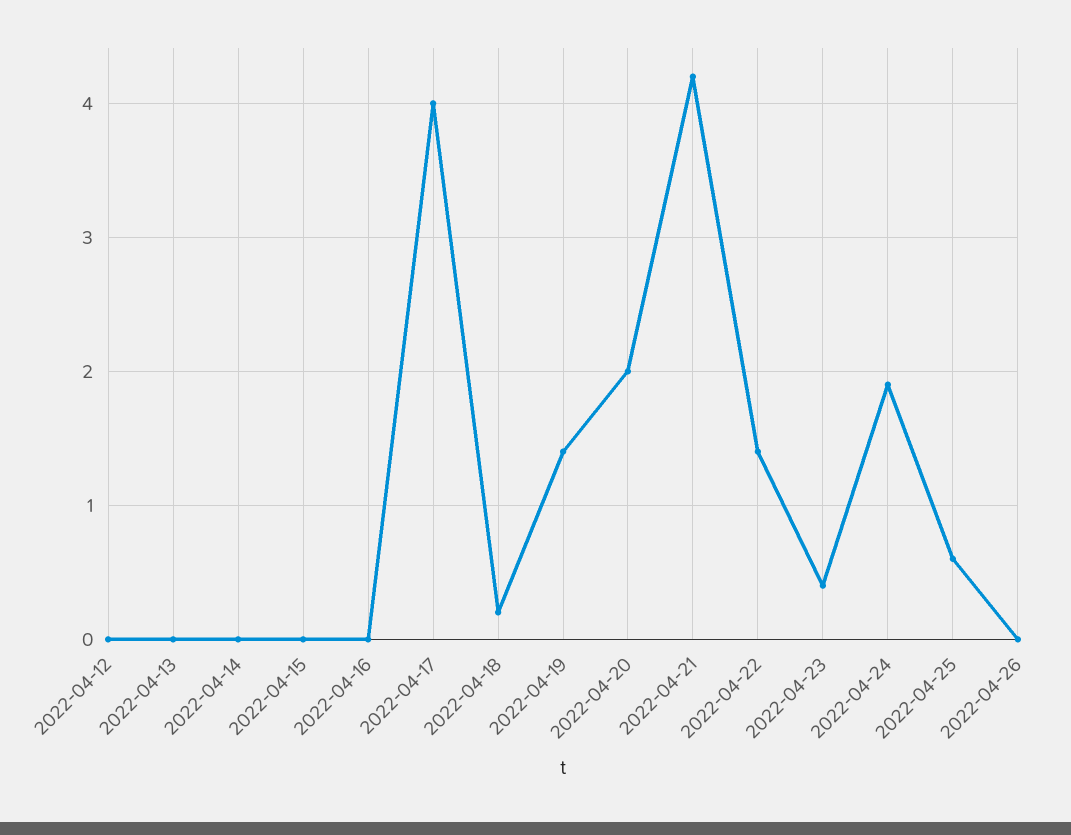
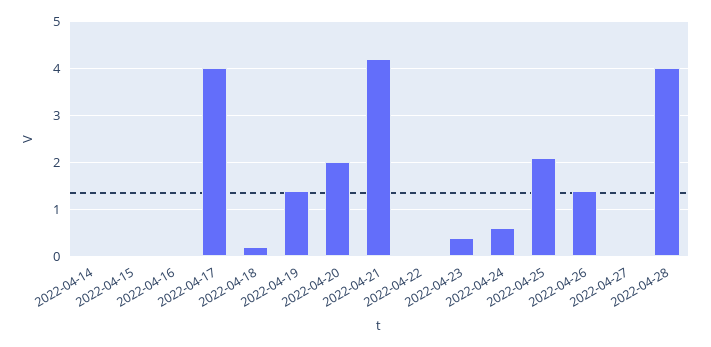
2022-04-12: 0 -> none
2022-04-13: 0 -> none
2022-04-22: 1.4 -> 0
2022-04-24: 1.9 -> 0.5
2022-04-25: 0.6 -> 2
2022-04-26: 0 -> 1.5
2022-04-27: none -> 0
2022-04-28: none -> 4

